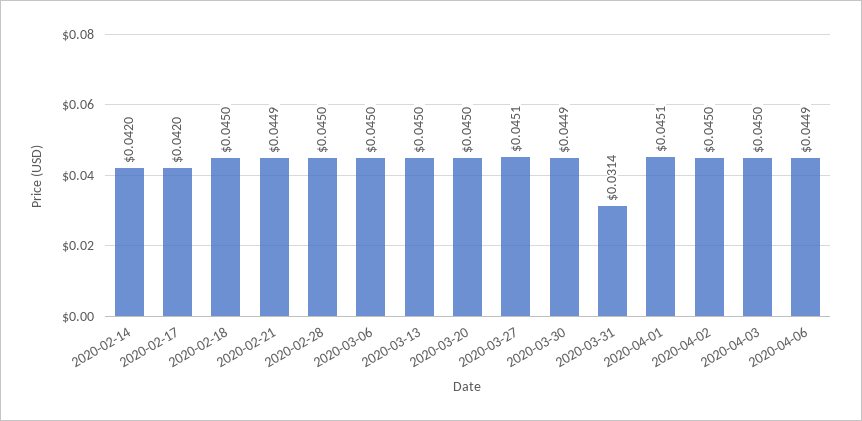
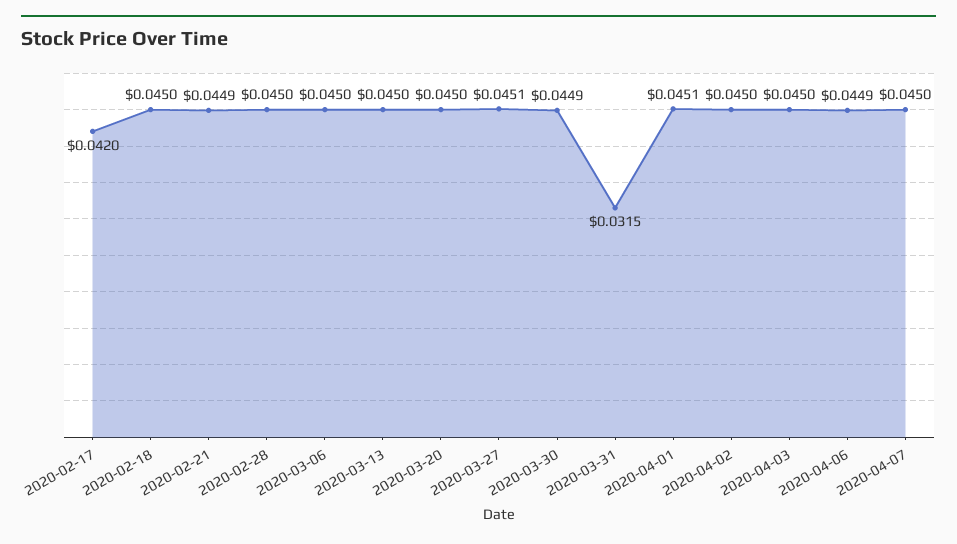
2020-02-14: 0.042 -> none
2020-03-31: 0.0314 -> 0.0315
2020-04-07: none -> 0.045

